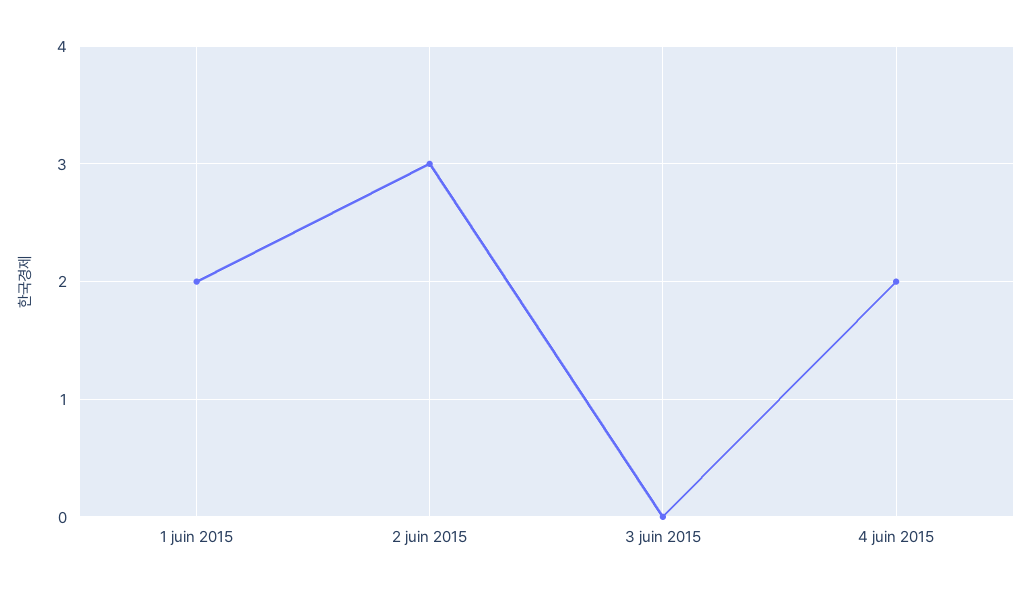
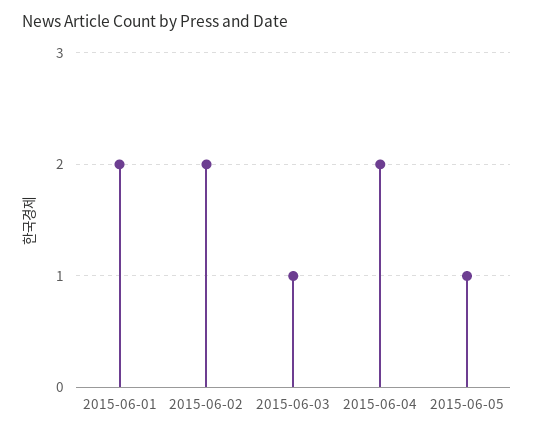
2 juin 2015: 3 -> 2
3 juin 2015: 0 -> 1
2015-06-05: none -> 1

